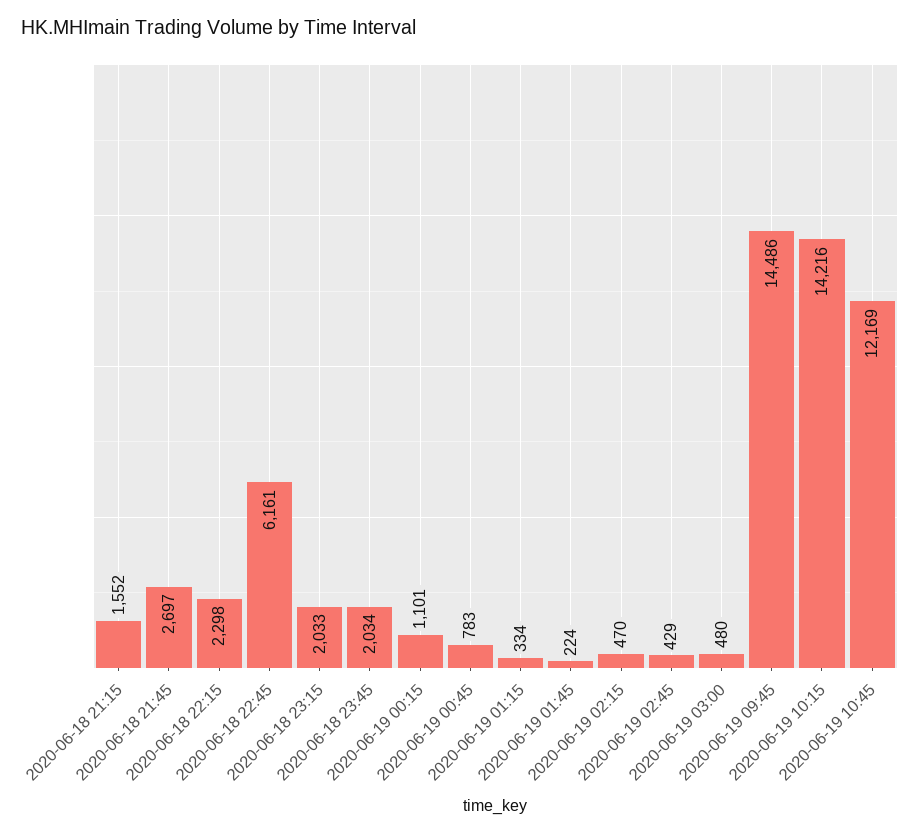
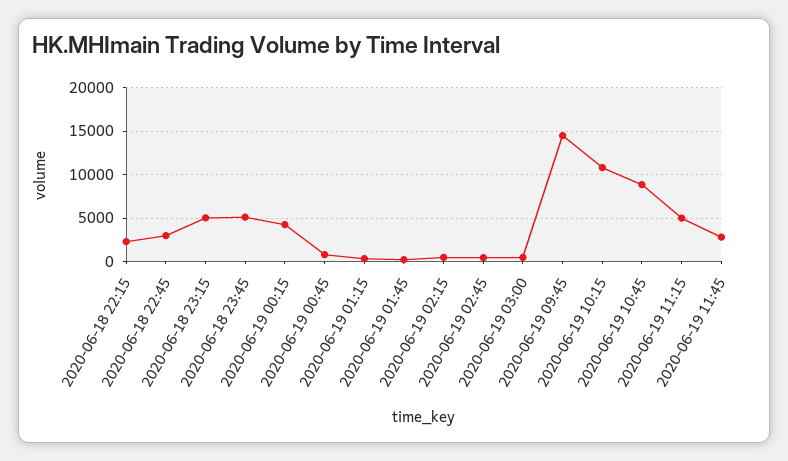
2020-06-18 21:15: 1552 -> none
2020-06-18 21:45: 2697 -> none
2020-06-18 22:45: 6161 -> 3000
2020-06-18 23:15: 2033 -> 5000
2020-06-18 23:45: 2034 -> 5000
2020-06-19 00:15: 1101 -> 4000
2020-06-19 10:15: 14216 -> 11000
2020-06-19 10:45: 12169 -> 9000
2020-06-19 11:15: none -> 5000
2020-06-19 11:45: none -> 3000

